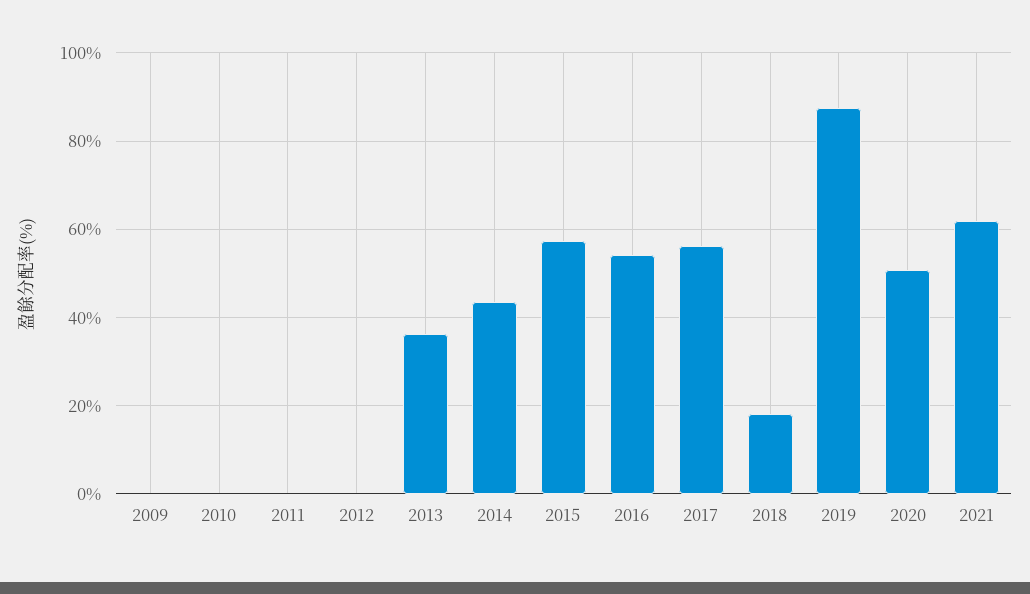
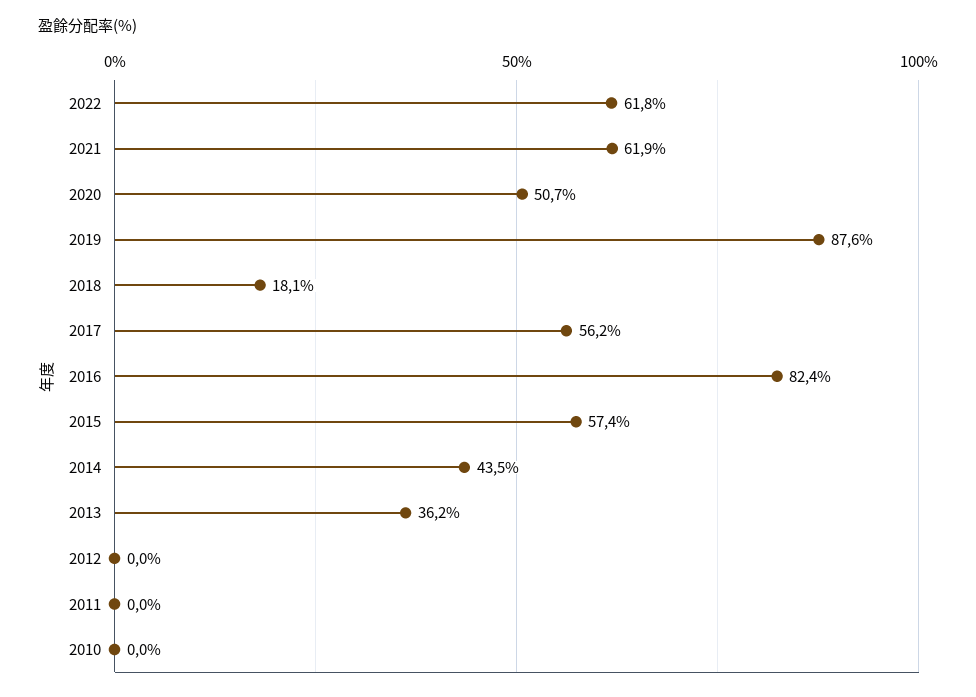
2009: 0 -> none
2016: 54 -> 82.4
2022: none -> 61.8

